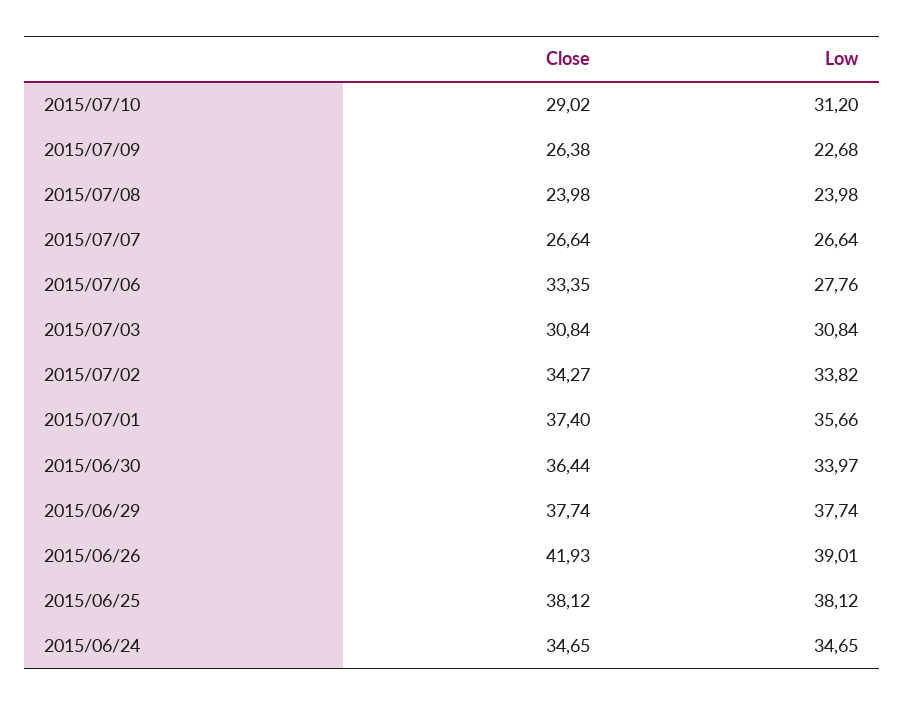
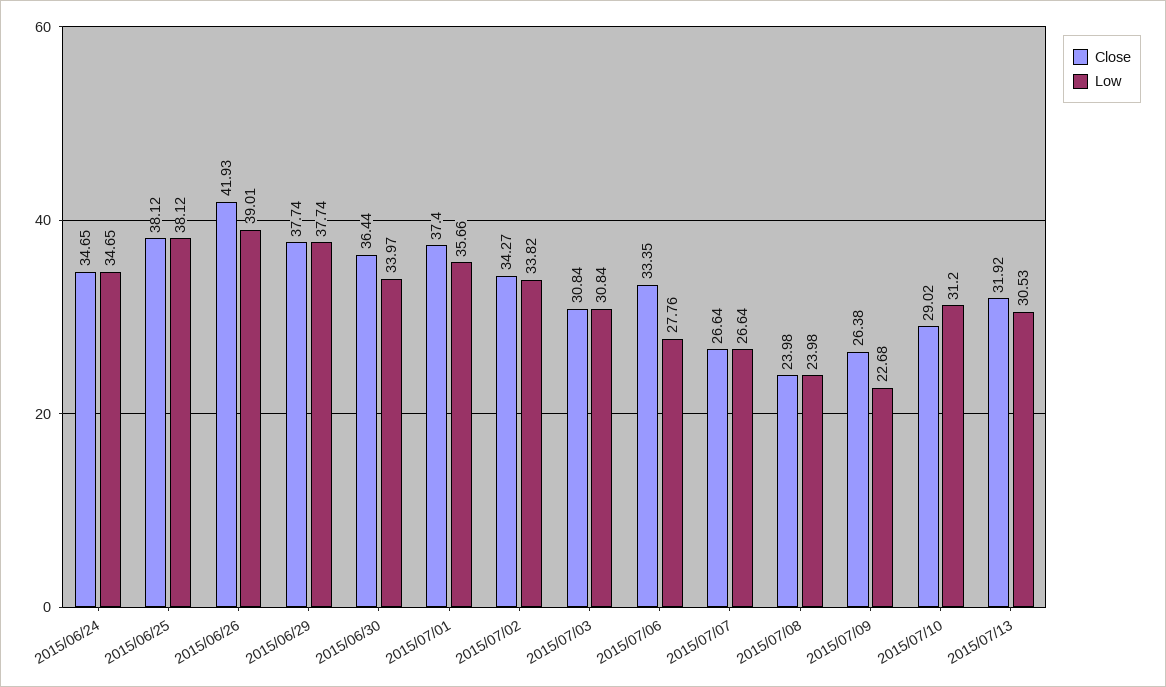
Close, 2015/07/13: none -> 31.92
Low, 2015/07/13: none -> 30.53

